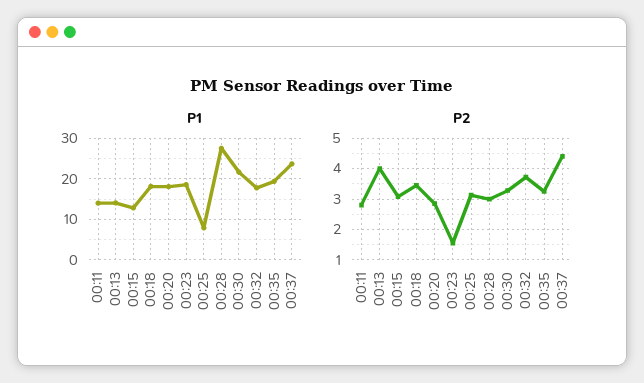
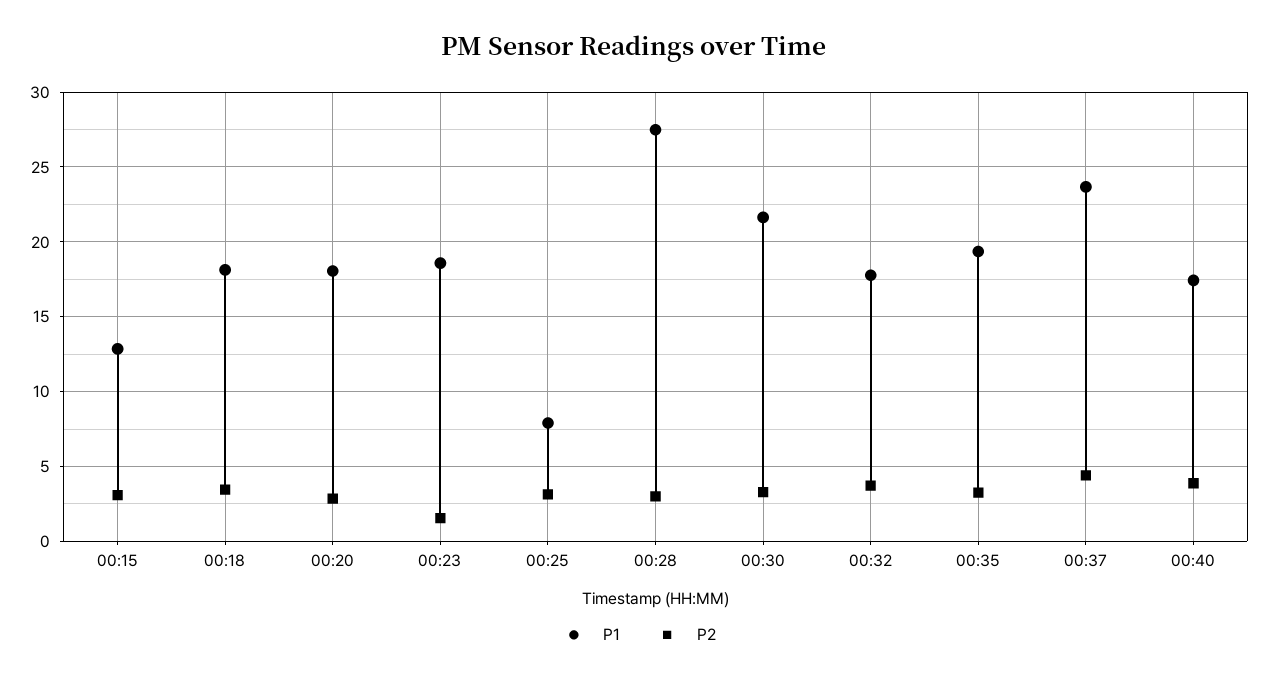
P1, 00:11: 14 -> none
P1, 00:13: 14 -> none
P2, 00:11: 2.8 -> none
P2, 00:13: 4 -> none
P1, 00:40: none -> 17.5
P2, 00:40: none -> 4

